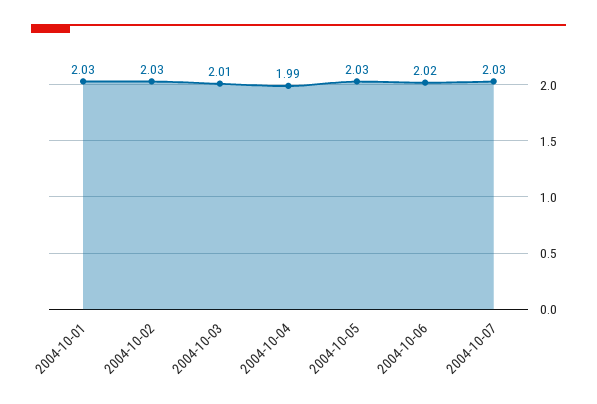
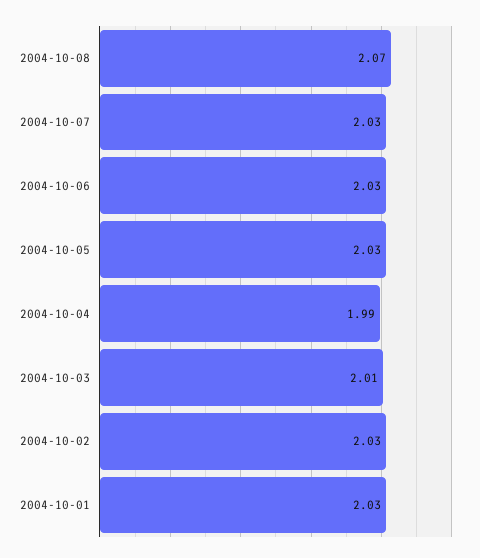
2004-10-06: 2.02 -> 2.03
2004-10-08: none -> 2.07

